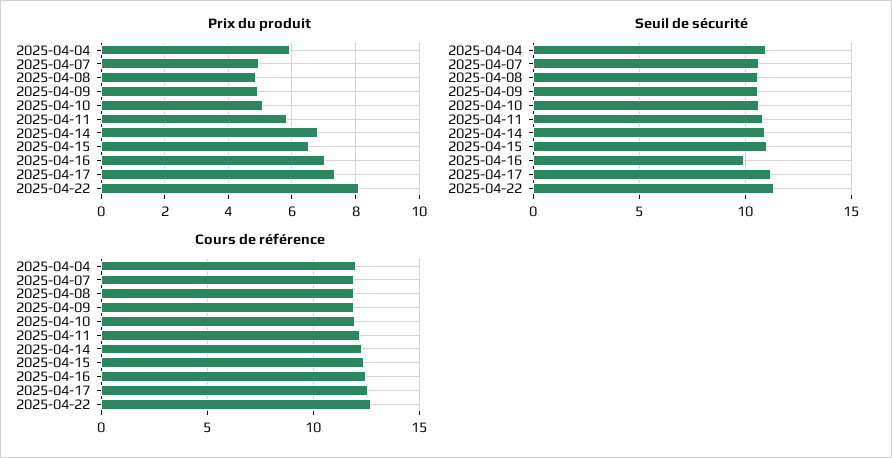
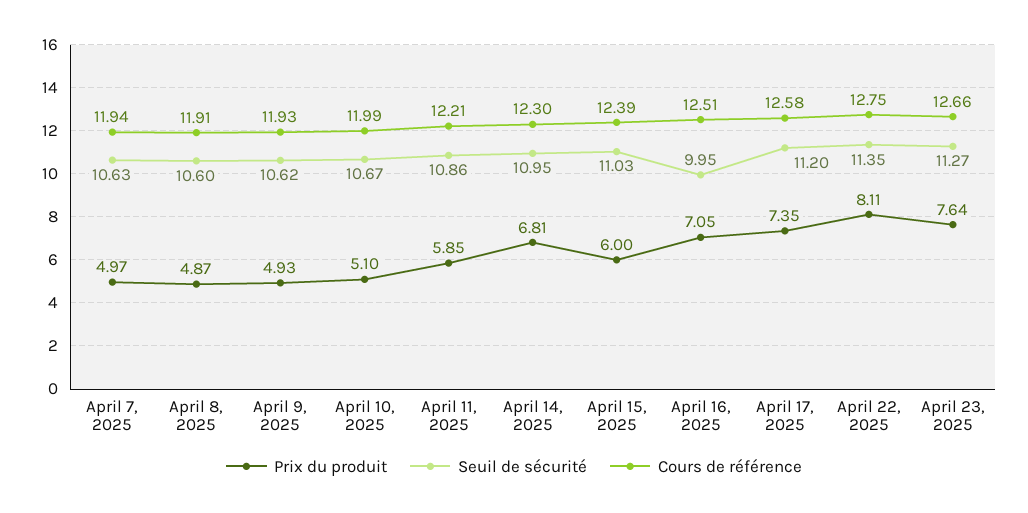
Prix du produit, 2025-04-04: 6 -> none
Prix du produit, 2025-04-15: 6.6 -> 6
Seuil de sécurité, 2025-04-04: 11 -> none
Cours de référence, 2025-04-04: 12 -> none
Prix du produit, April 23, 2025: none -> 7.64
Seuil de sécurité, April 23, 2025: none -> 11.27
Cours de référence, April 23, 2025: none -> 12.66

